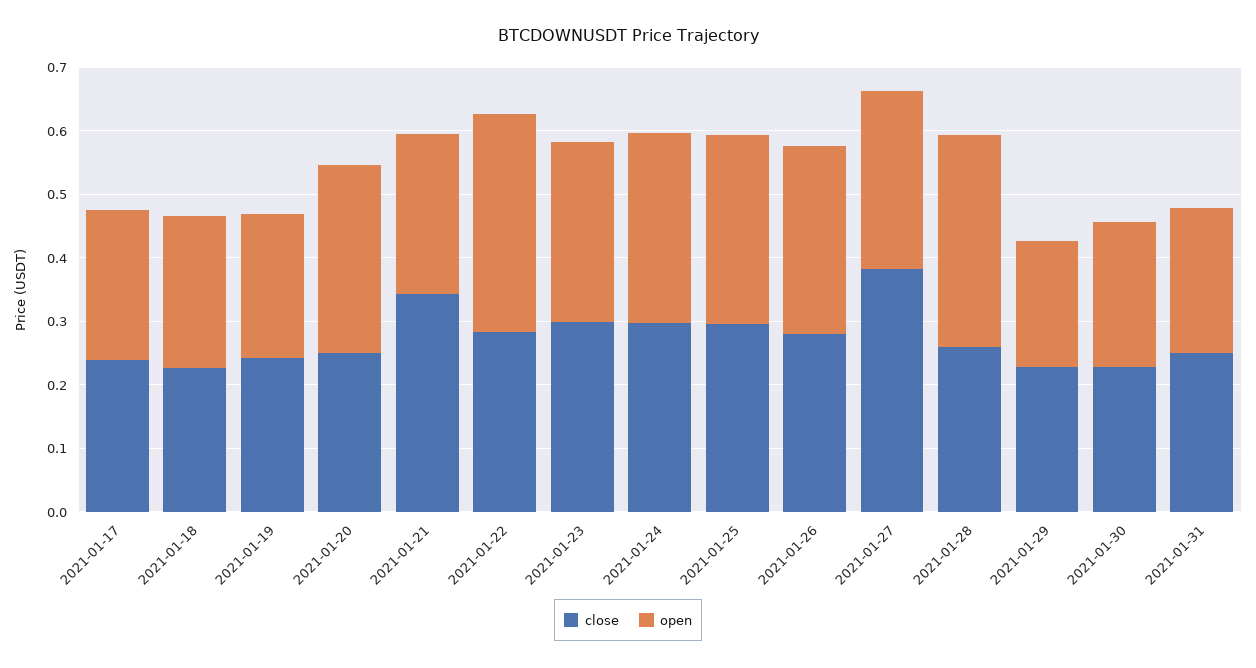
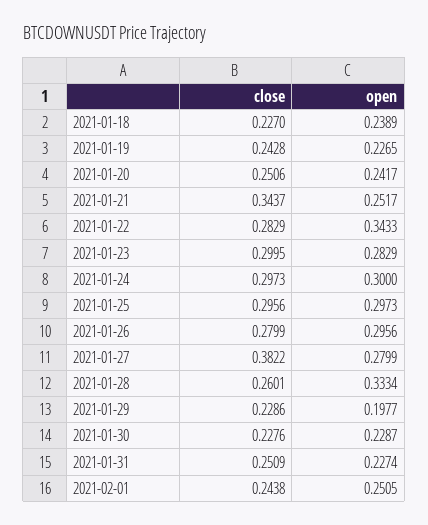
close, 2021-01-17: 0.24 -> none
open, 2021-01-17: 0.24 -> none
open, 2021-01-20: 0.3 -> 0.2417
close, 2021-02-01: none -> 0.2438
open, 2021-02-01: none -> 0.2505

